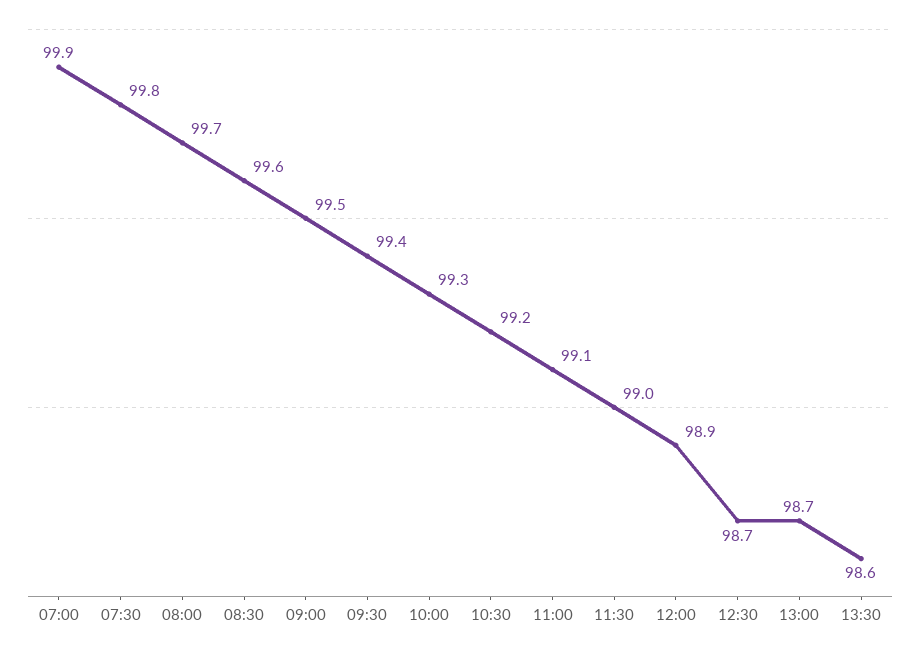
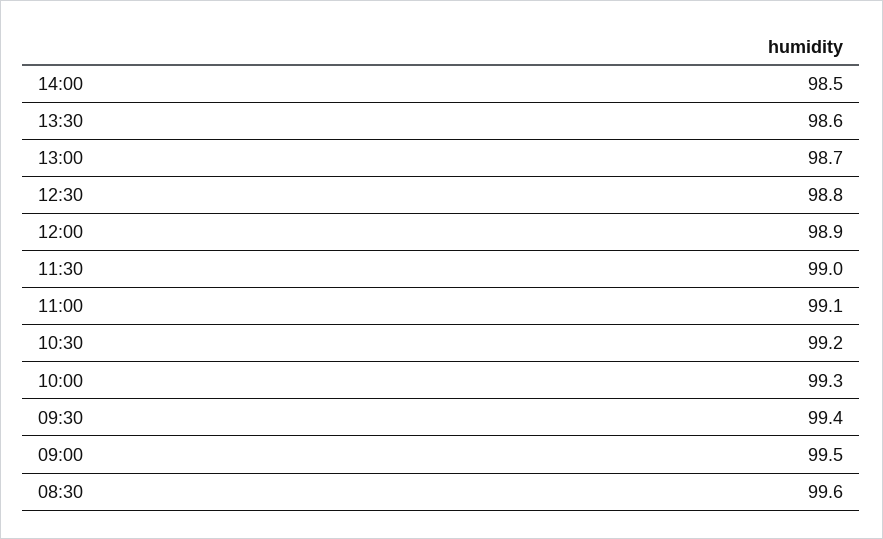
07:00: 99.9 -> none
07:30: 99.8 -> none
08:00: 99.7 -> none
12:30: 98.7 -> 98.8
14:00: none -> 98.5

